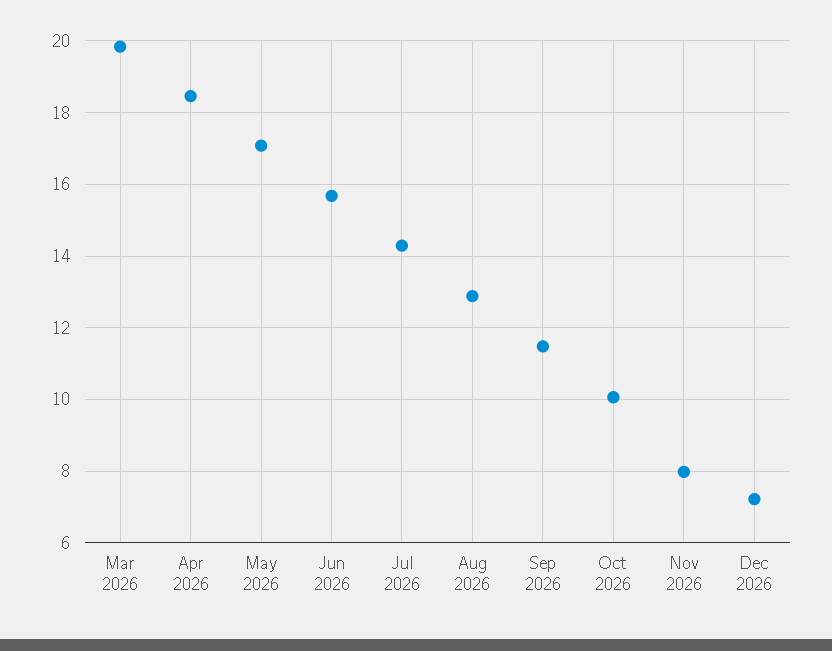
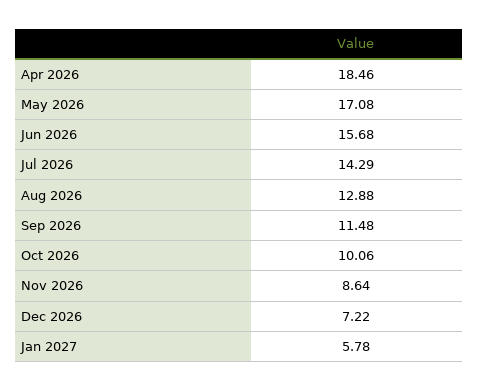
Mar 2026: 19.8 -> none
Nov 2026: 8 -> 8.64
Jan 2027: none -> 5.78

